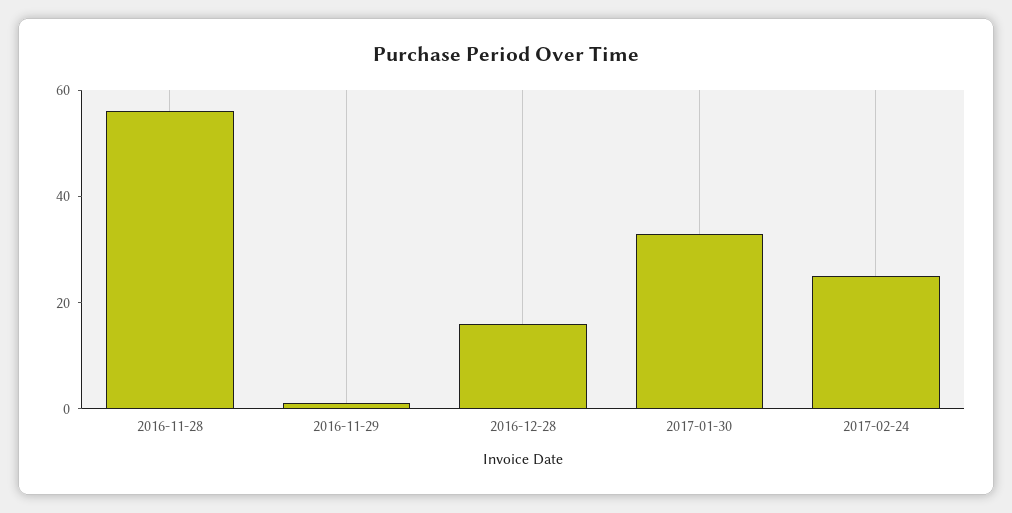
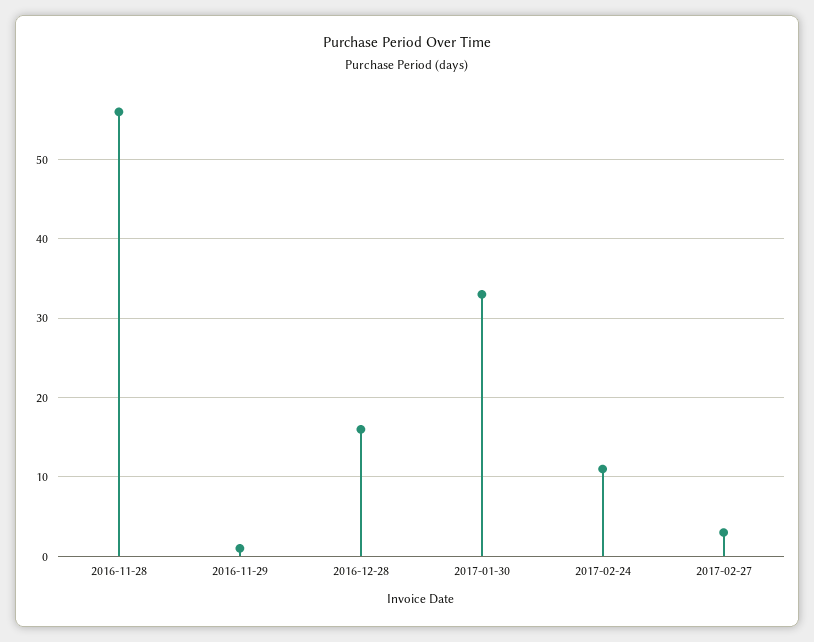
2017-02-24: 25 -> 11
2017-02-27: none -> 3

